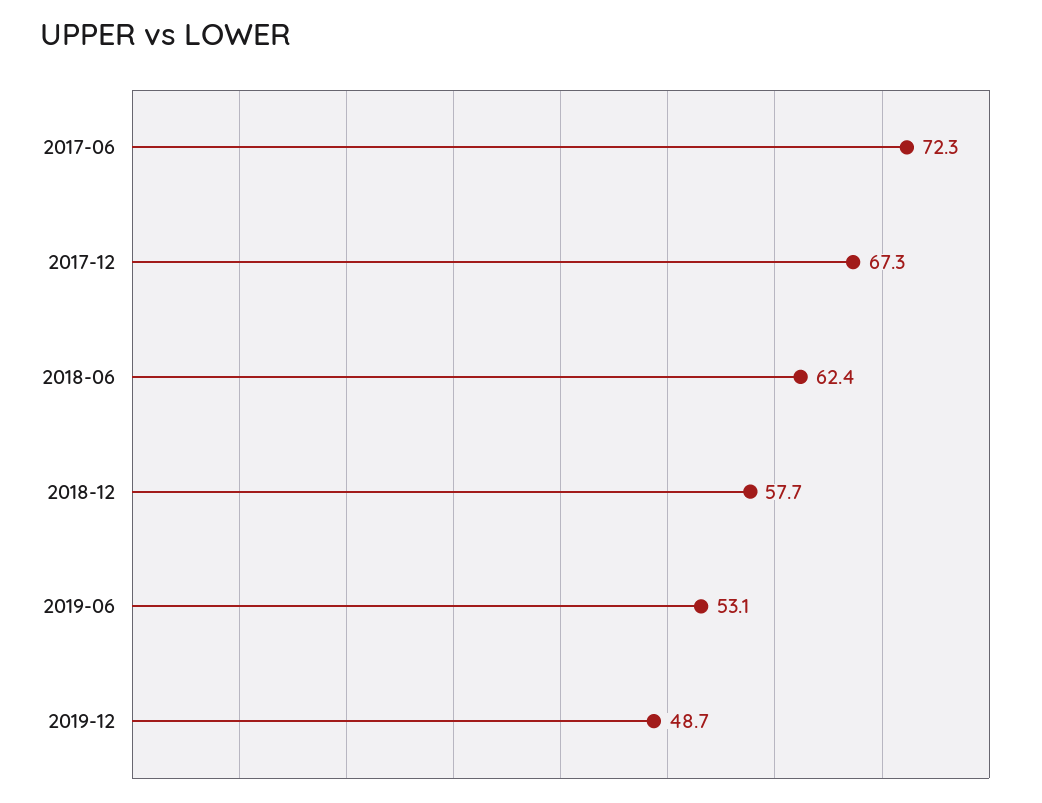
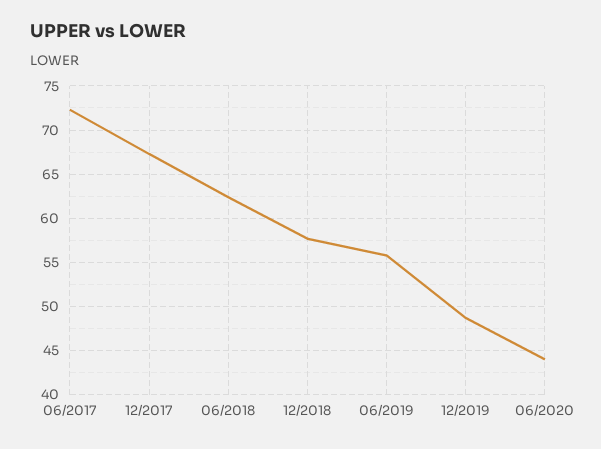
2019-06: 53.1 -> 56
06/2020: none -> 44

